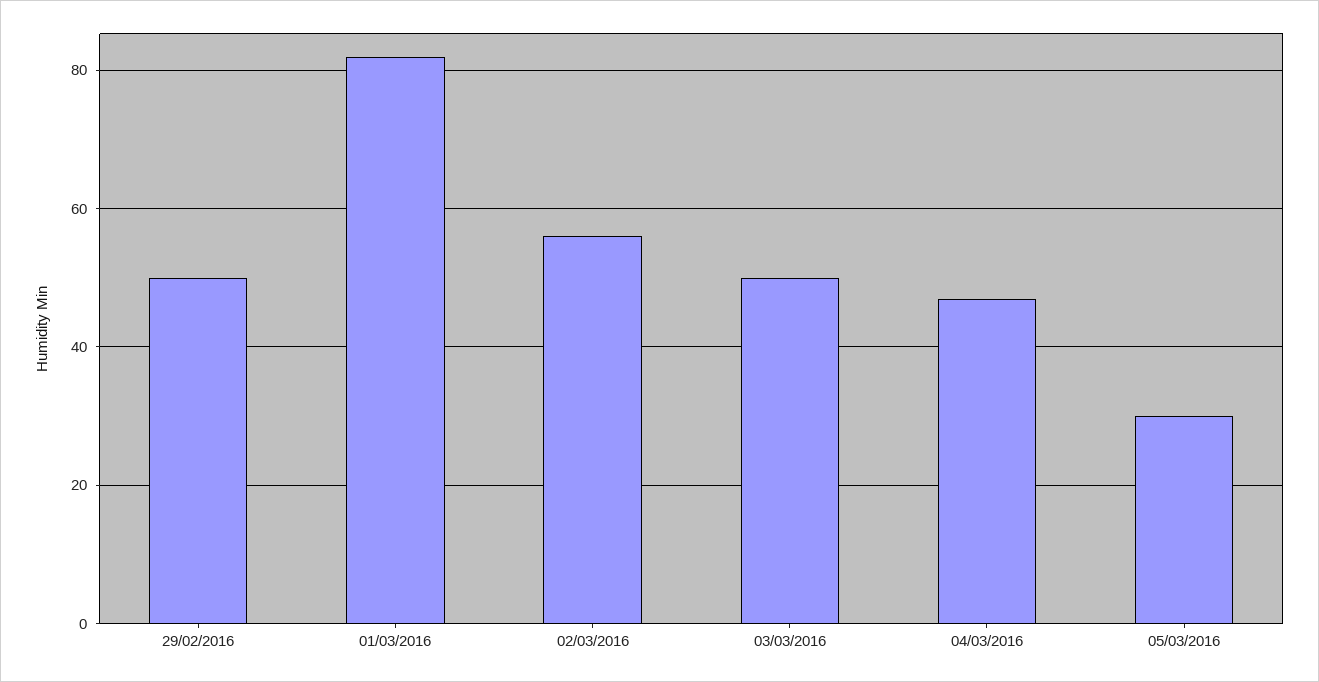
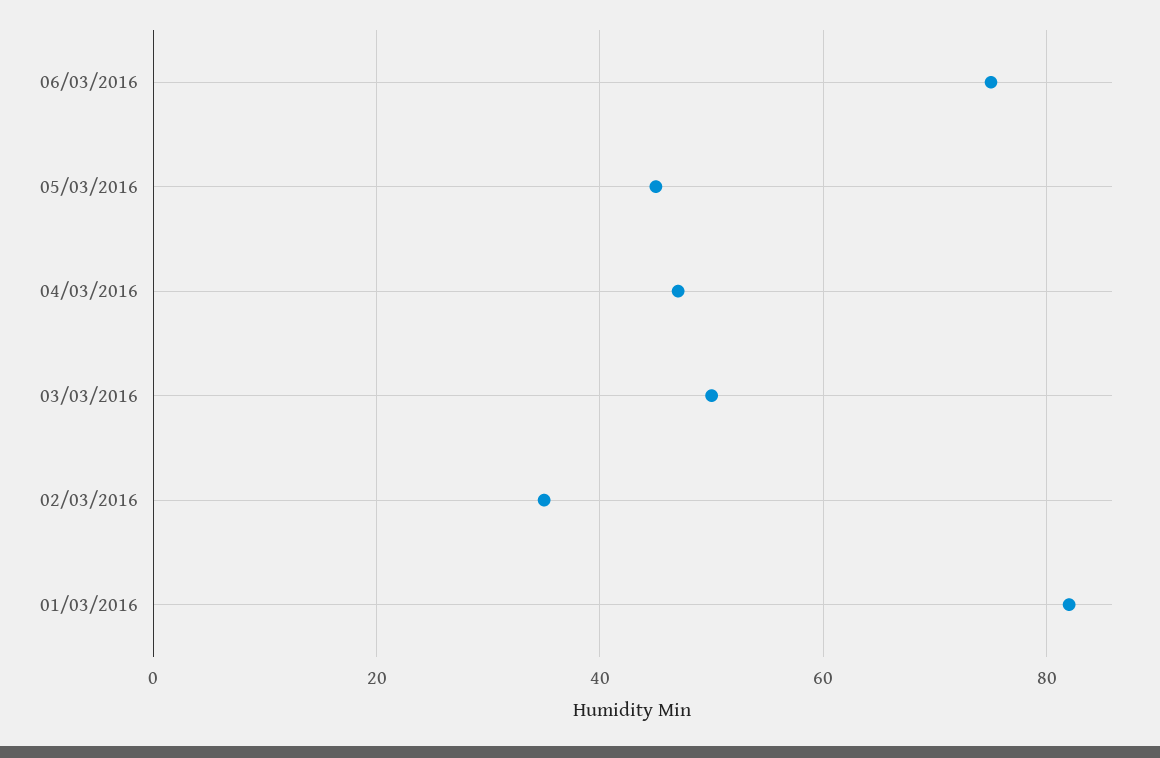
29/02/2016: 50 -> none
02/03/2016: 55 -> 35
05/03/2016: 30 -> 45
06/03/2016: none -> 75

